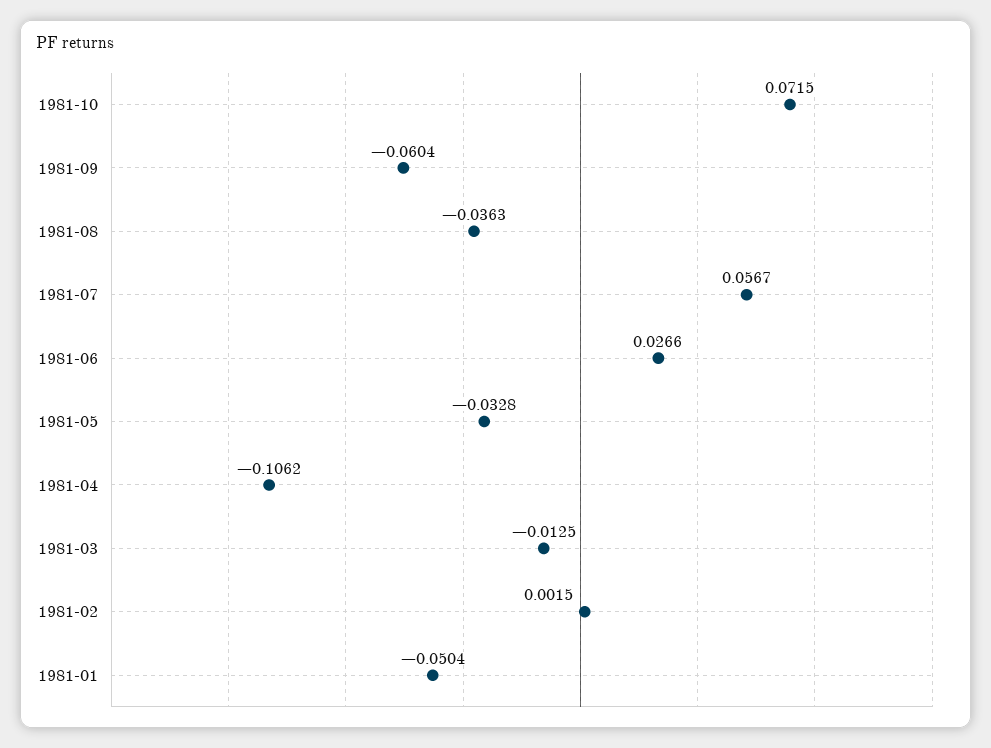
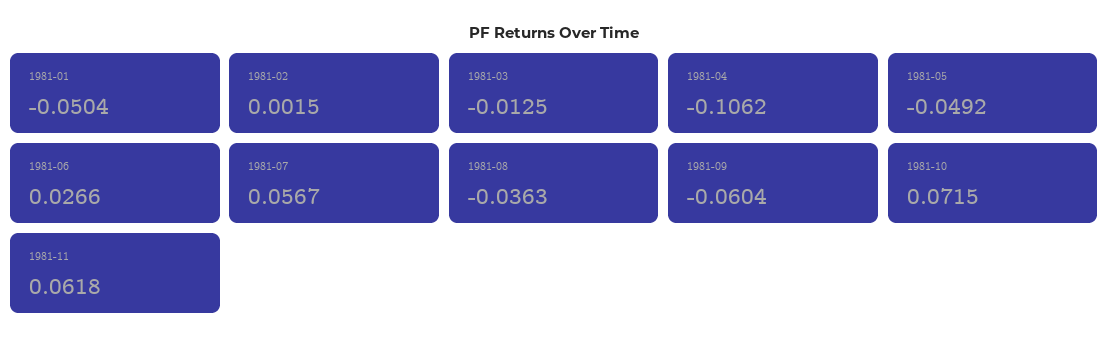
1981-05: -0.0328 -> -0.0492
1981-11: none -> 0.0618

